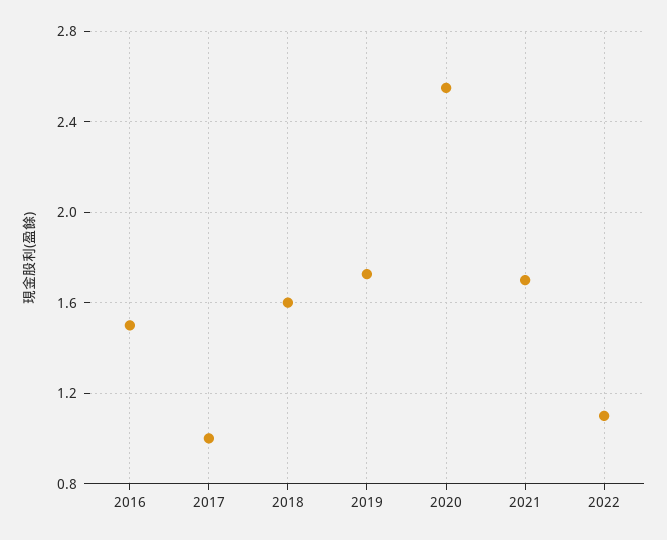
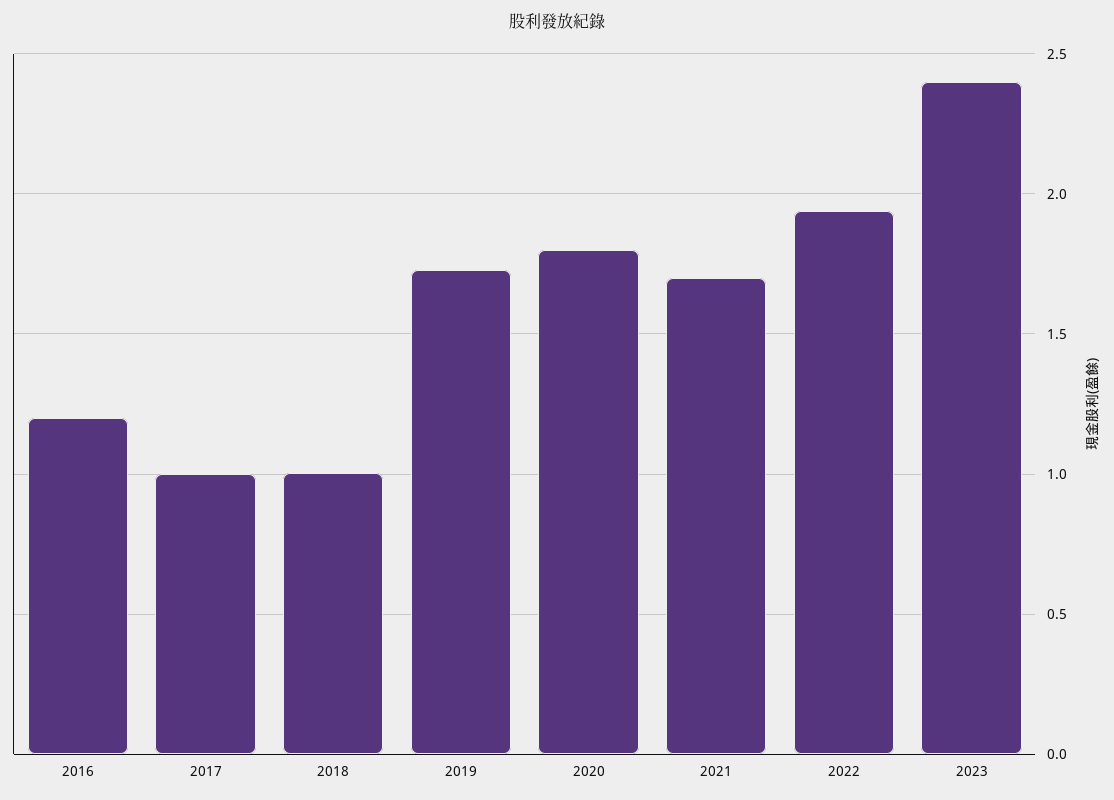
2016: 1.5 -> 1.2
2018: 1.6 -> 1
2020: 2.55 -> 1.8
2022: 1.1 -> 1.95
2023: none -> 2.4

